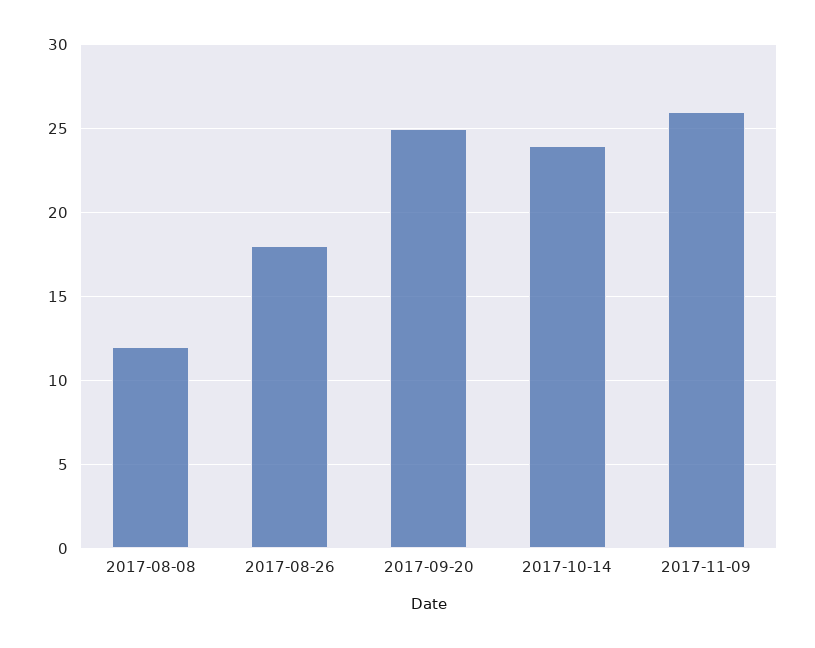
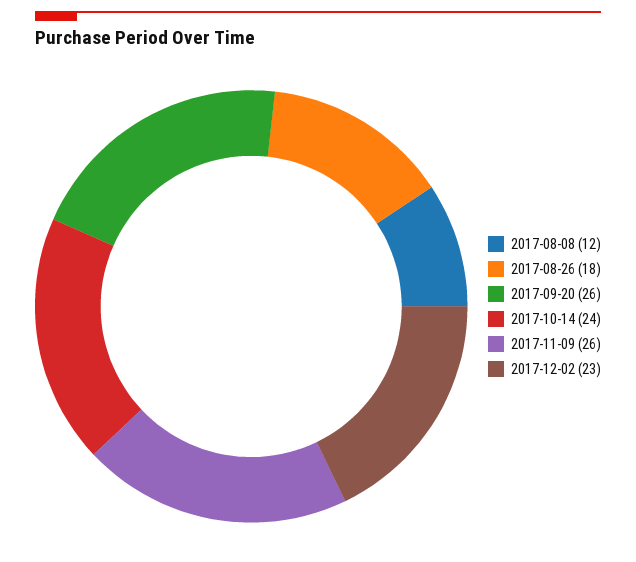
2017-09-20: 25 -> 26
2017-12-02: none -> 23

